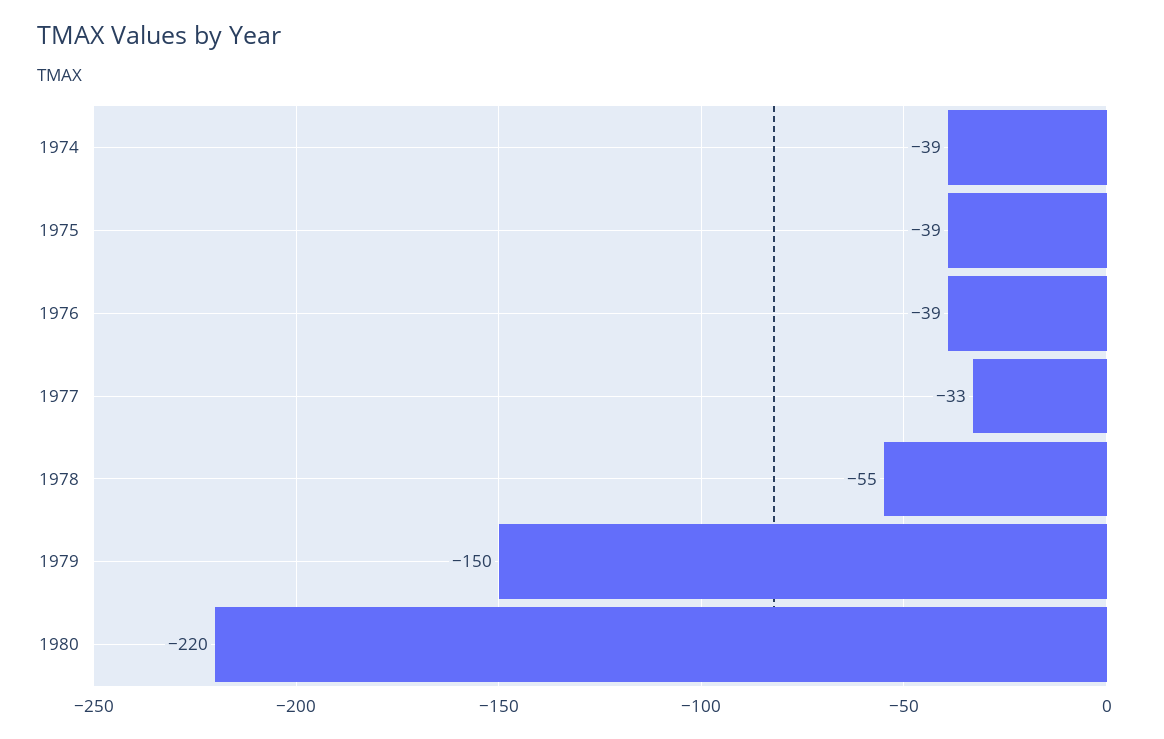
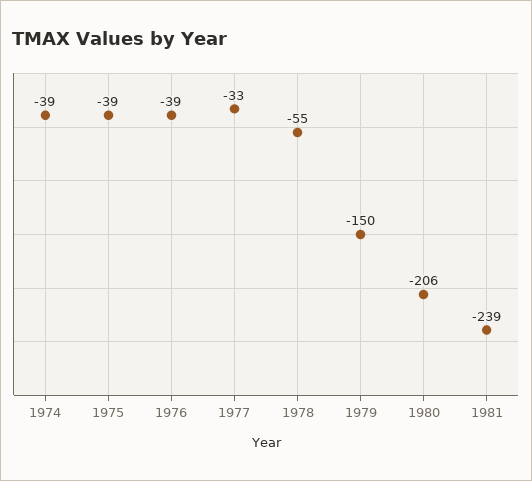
1980: -220 -> -206
1981: none -> -239

